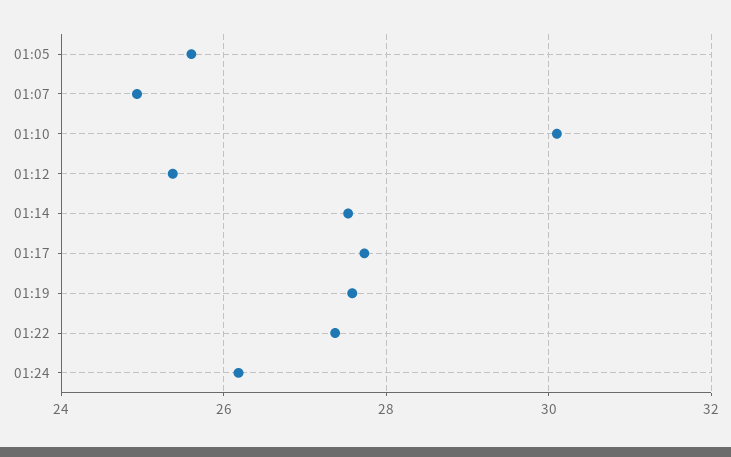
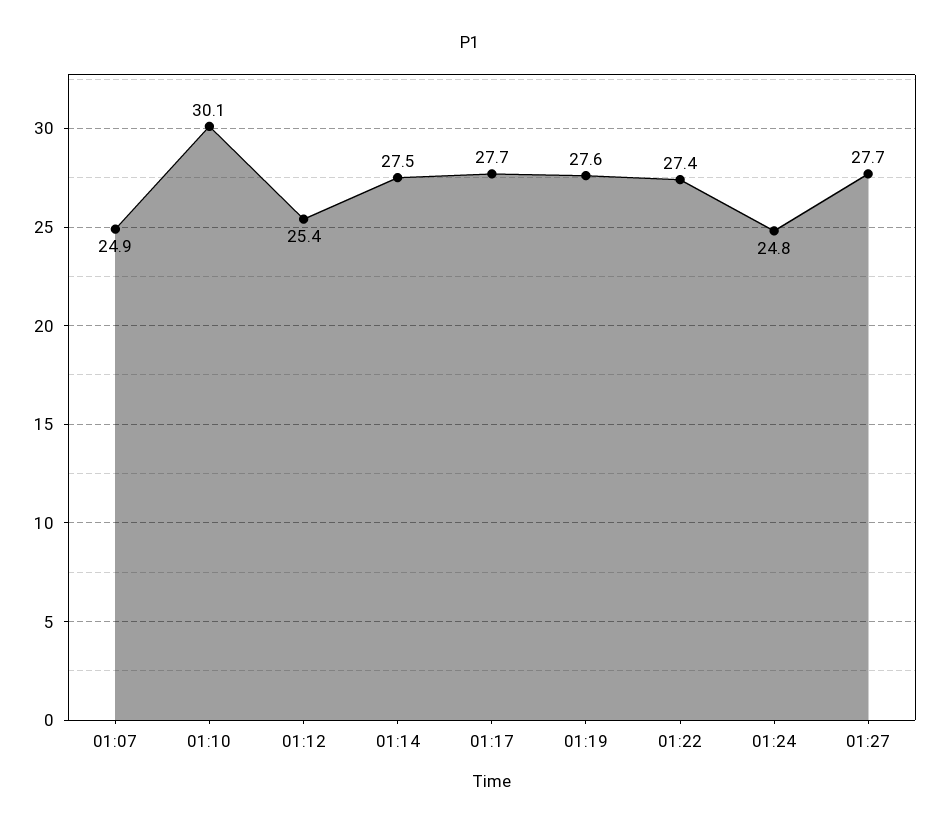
01:05: 25.6 -> none
01:24: 26.2 -> 24.8
01:27: none -> 27.7

